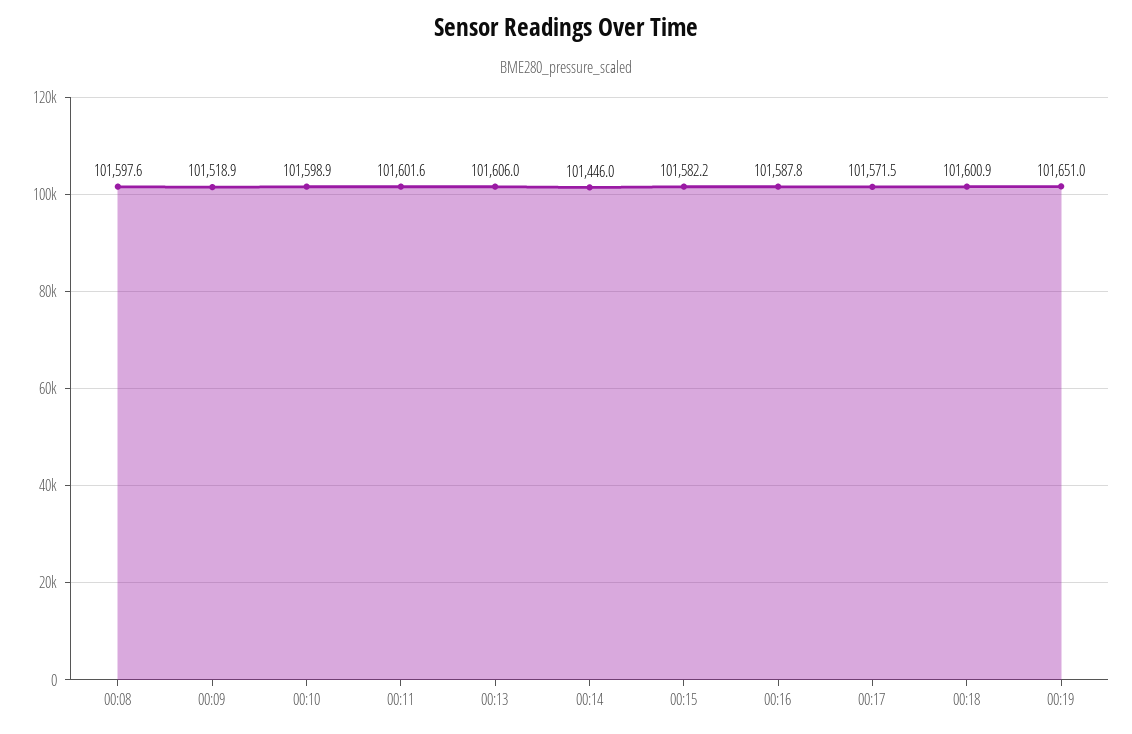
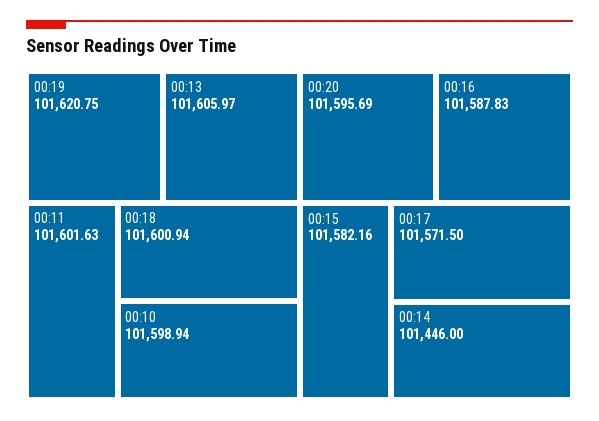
00:08: 101597.6 -> none
00:09: 101518.9 -> none
00:19: 101651 -> 101620.75
00:20: none -> 101595.69

